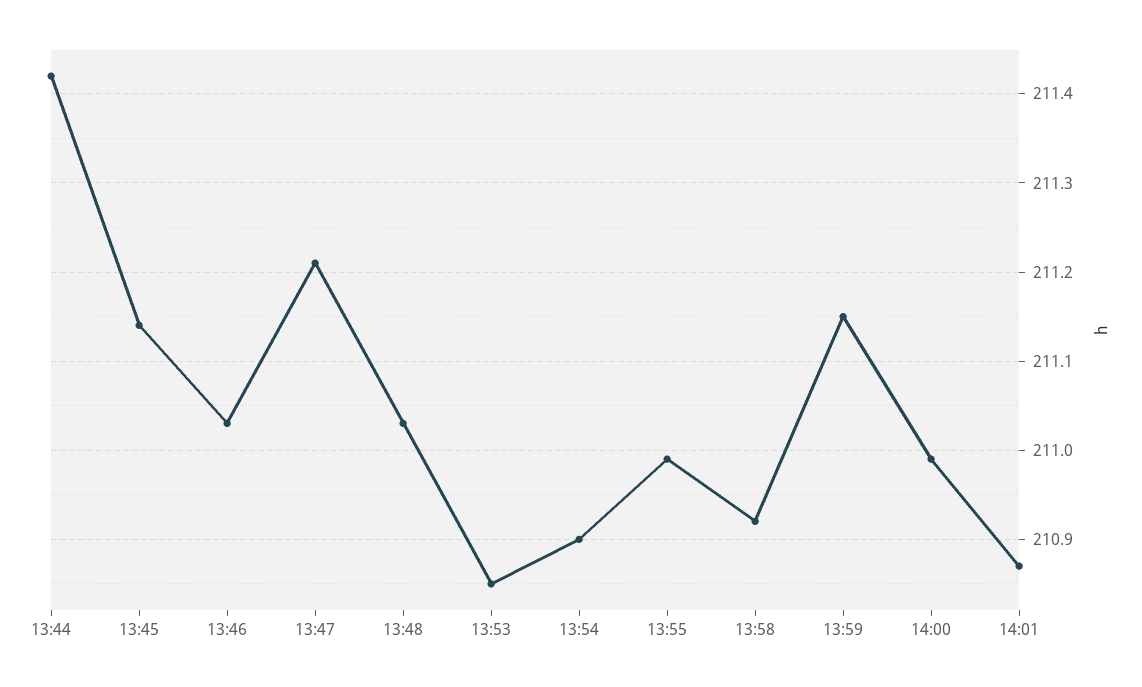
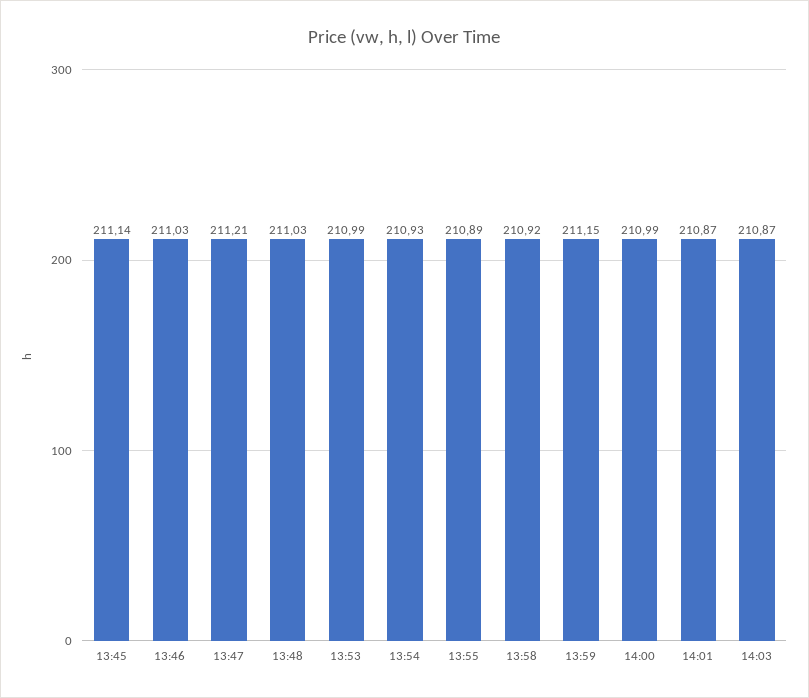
13:44: 211.42 -> none
13:53: 210.85 -> 210.99
13:54: 210.9 -> 210.93
13:55: 210.99 -> 210.89
14:03: none -> 210.87

